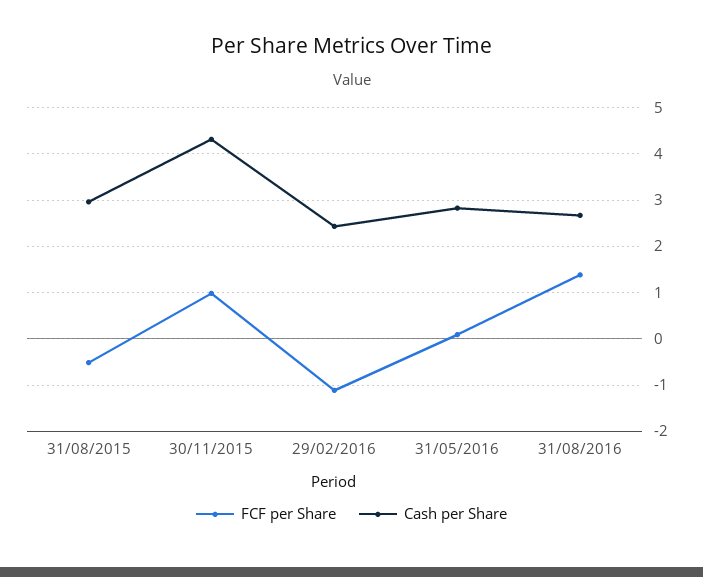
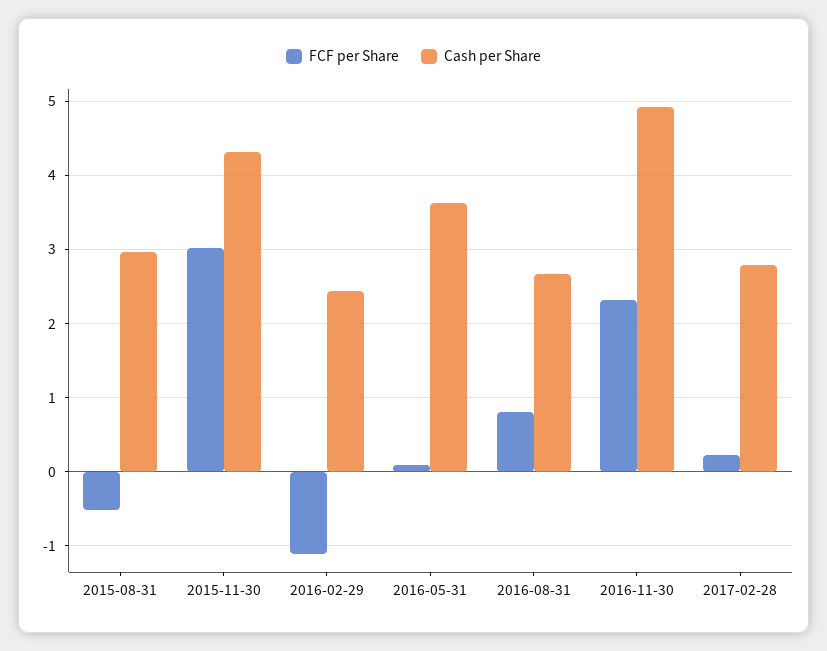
FCF per Share, 30/11/2015: 1 -> 3
Cash per Share, 31/05/2016: 2.8 -> 3.6
FCF per Share, 31/08/2016: 1.4 -> 0.8
FCF per Share, 2016-11-30: none -> 2.3
Cash per Share, 2016-11-30: none -> 4.9
FCF per Share, 2017-02-28: none -> 0.2
Cash per Share, 2017-02-28: none -> 2.8

